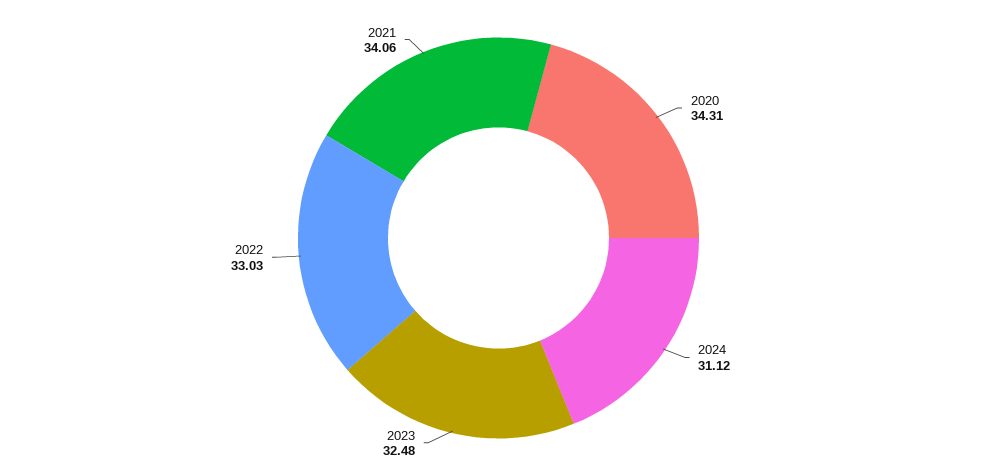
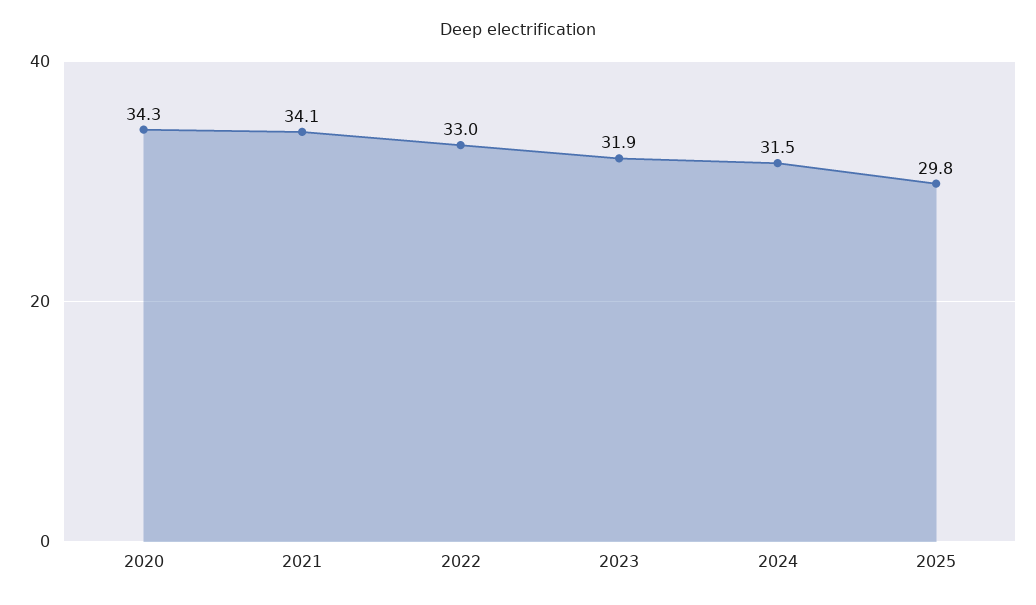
2024: 31.12 -> 31.5
2023: 32.48 -> 31.9
2025: none -> 29.8

